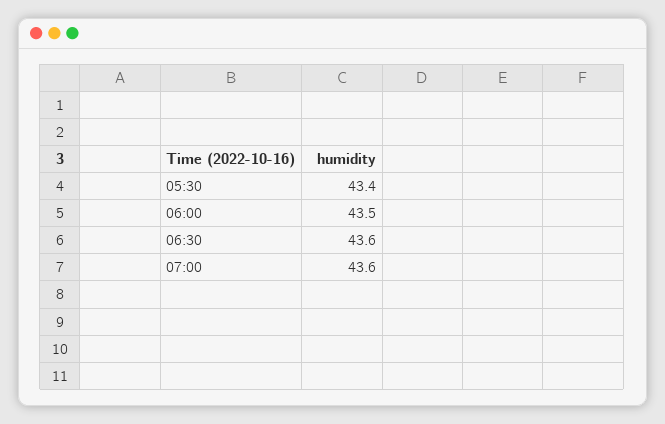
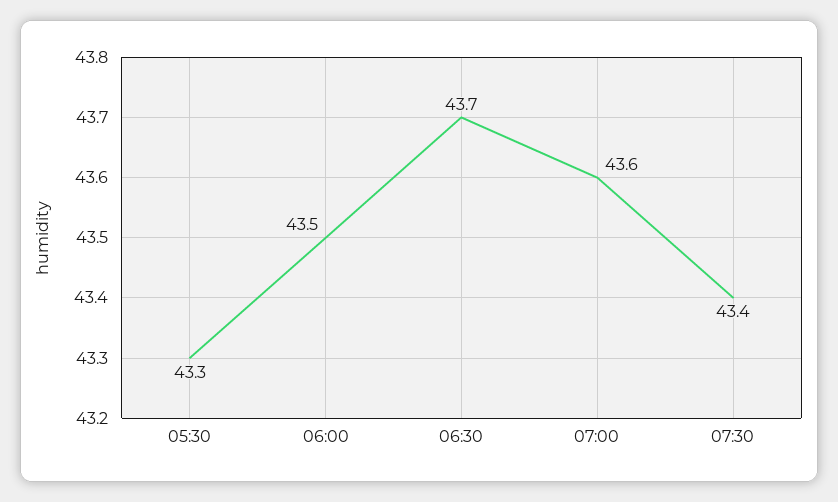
05:30: 43.4 -> 43.3
06:30: 43.6 -> 43.7
07:30: none -> 43.4

